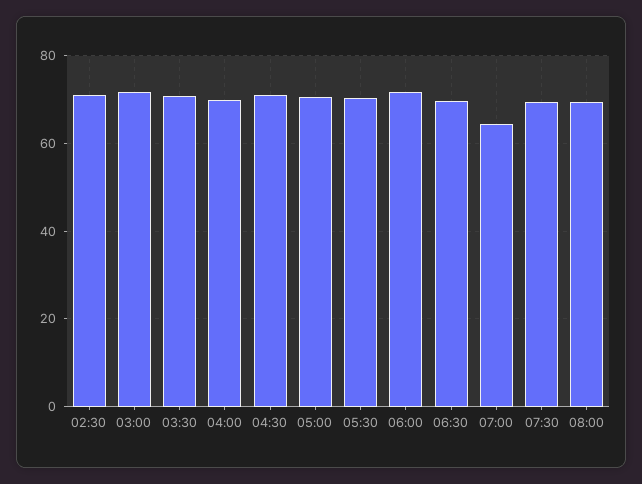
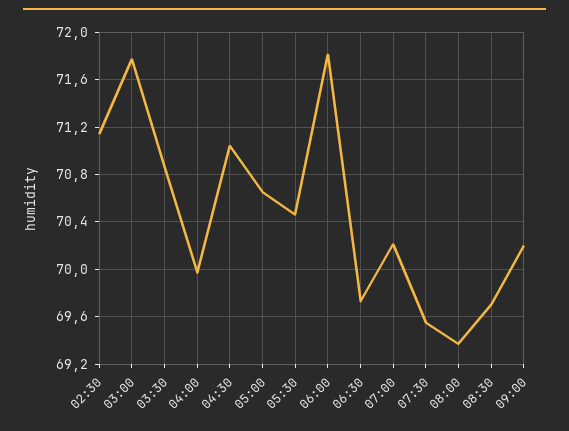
07:00: 64 -> 70.2
08:30: none -> 69.7
09:00: none -> 70.2

